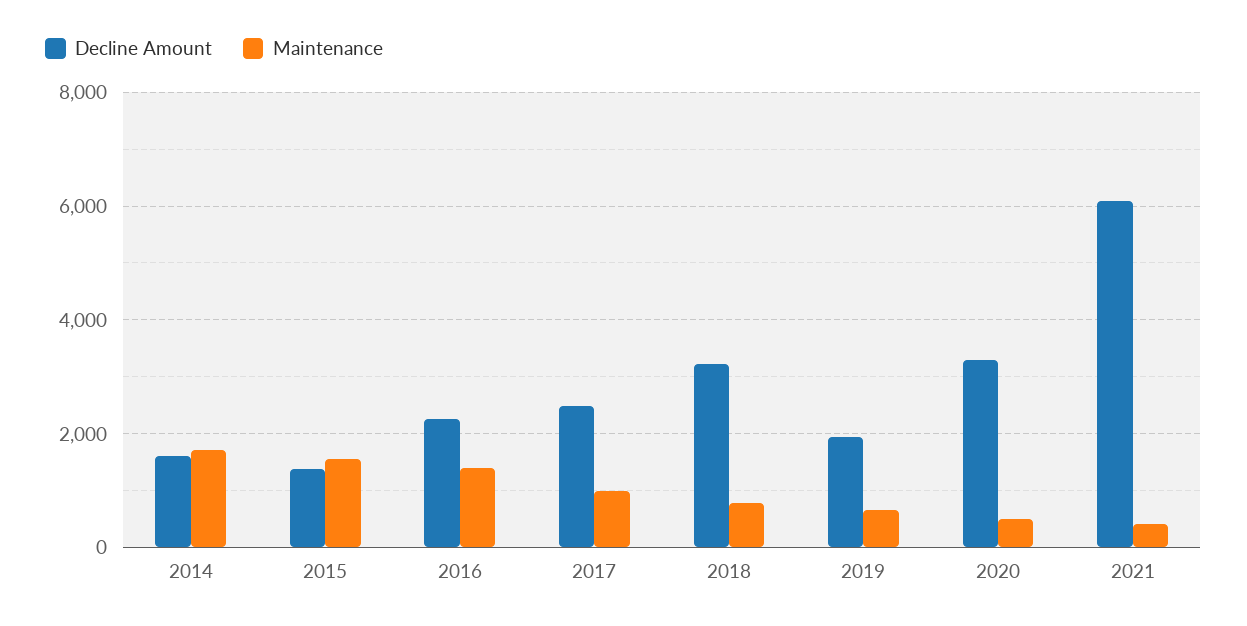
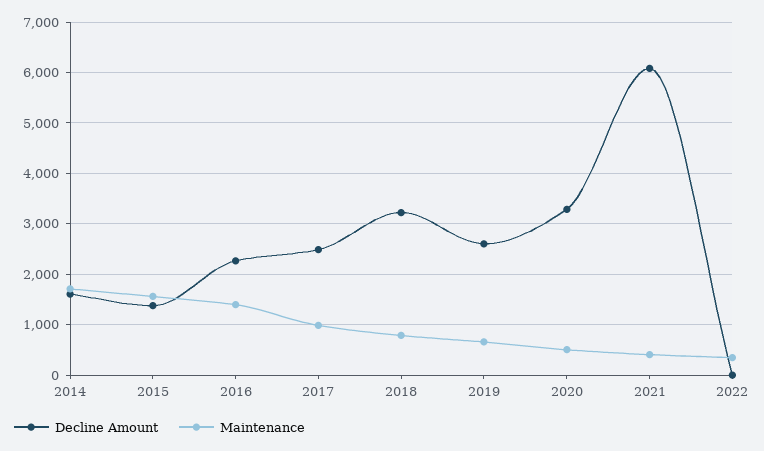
Decline Amount, 2019: 2000 -> 2600
Decline Amount, 2022: none -> 0
Maintenance, 2022: none -> 400

